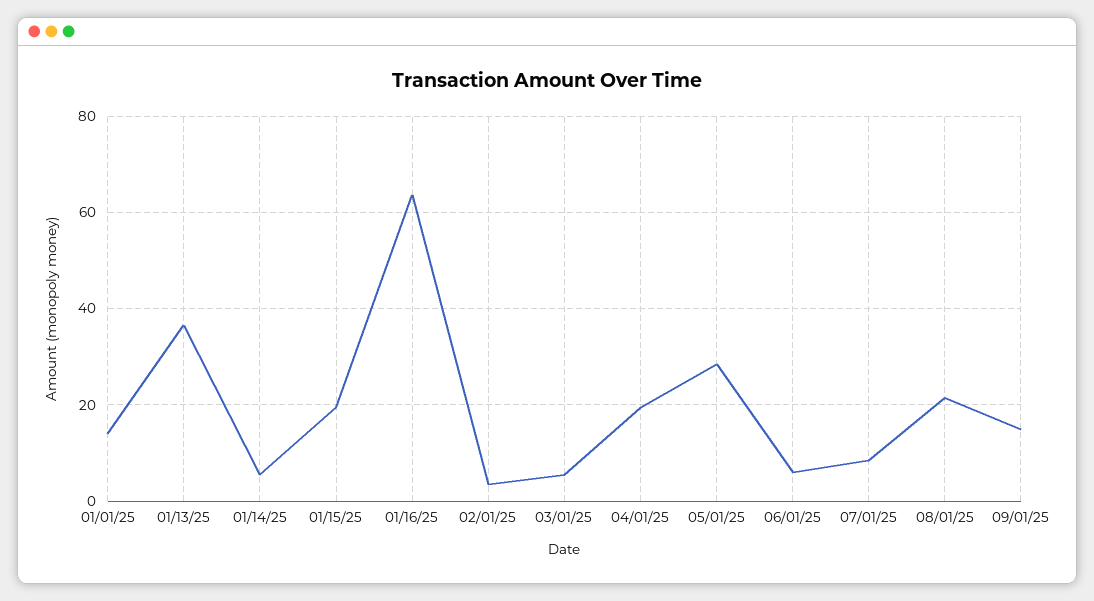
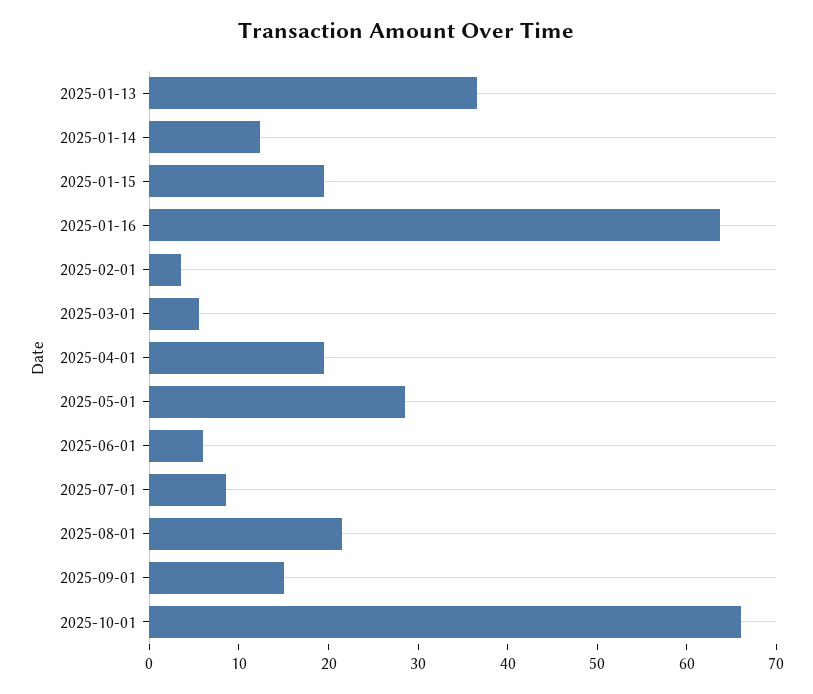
01/01/25: 14 -> none
01/14/25: 6 -> 12
2025-10-01: none -> 66

